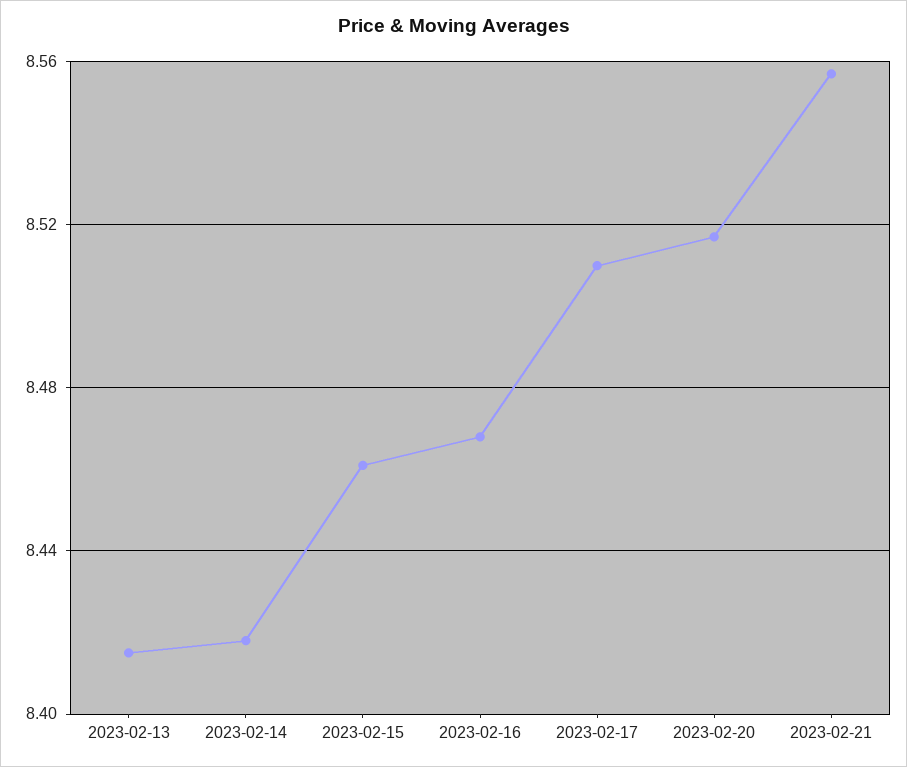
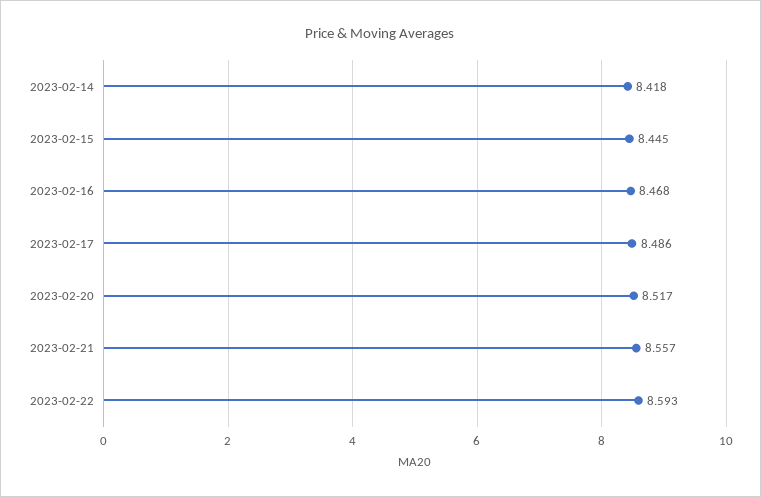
2023-02-13: 8.415 -> none
2023-02-15: 8.46 -> 8.445
2023-02-17: 8.51 -> 8.486
2023-02-22: none -> 8.593

